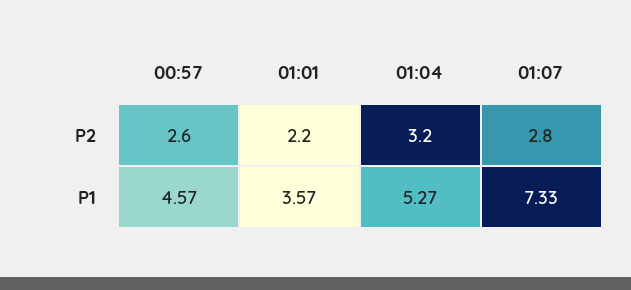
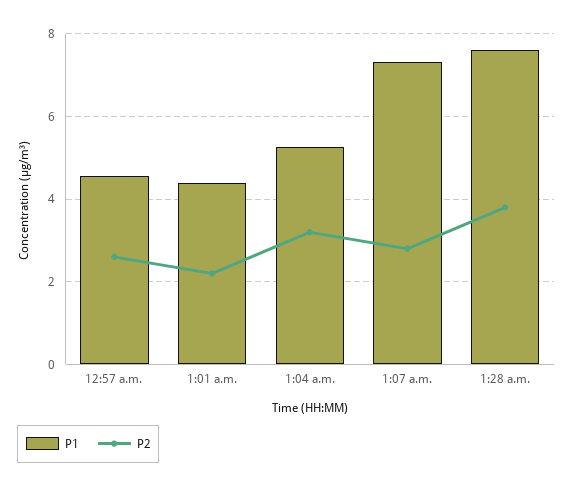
P1, 01:01: 3.57 -> 4.4
P1, 1:28 a.m.: none -> 7.6
P2, 1:28 a.m.: none -> 3.8

